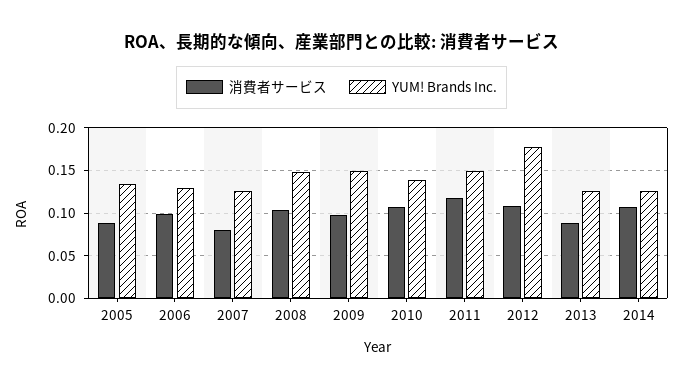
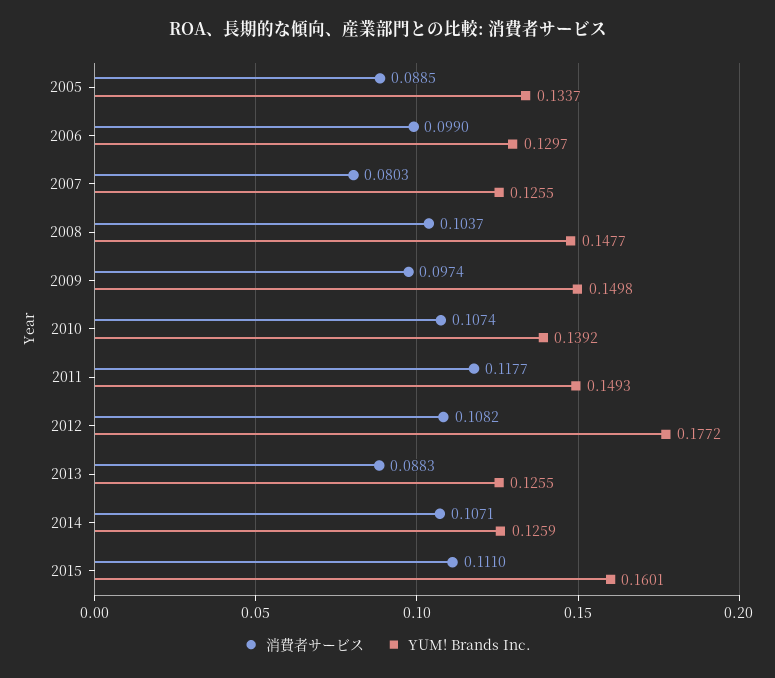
消費者サービス, 2015: none -> 0.111
YUM! Brands Inc., 2015: none -> 0.1601

